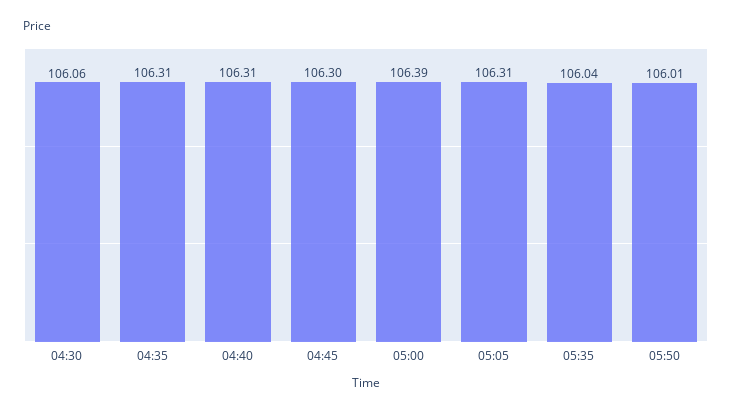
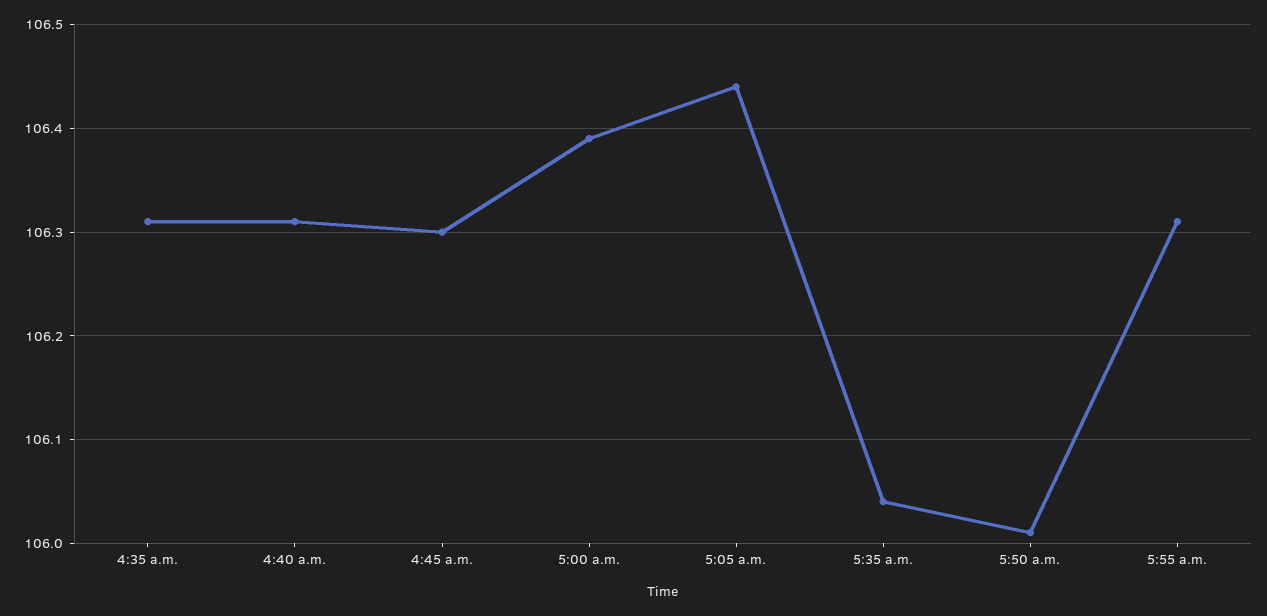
04:30: 106.06 -> none
05:05: 106.31 -> 106.44
5:55 a.m.: none -> 106.31

